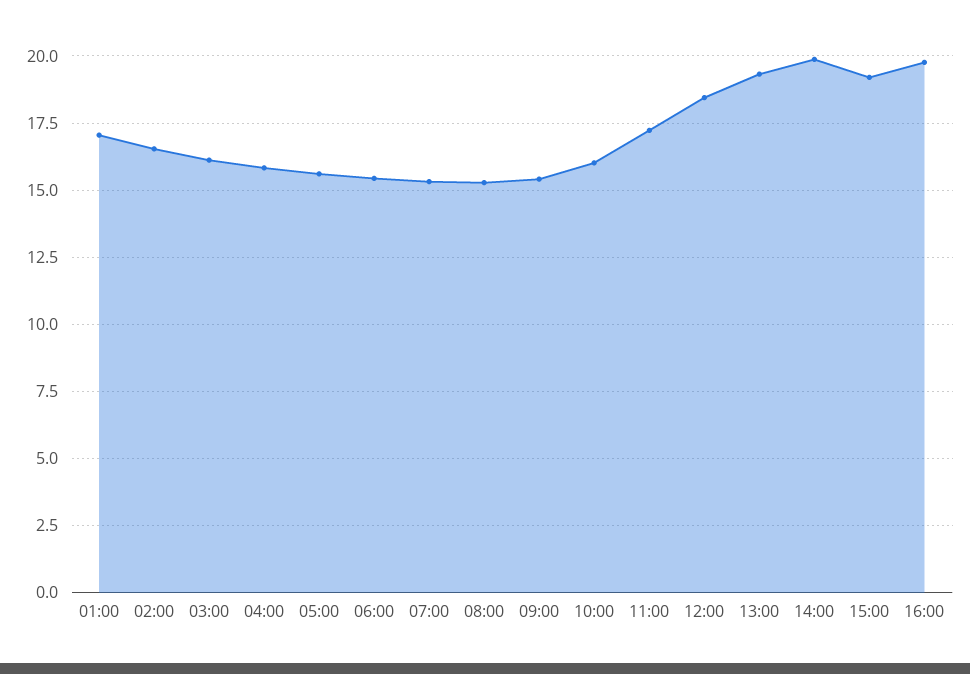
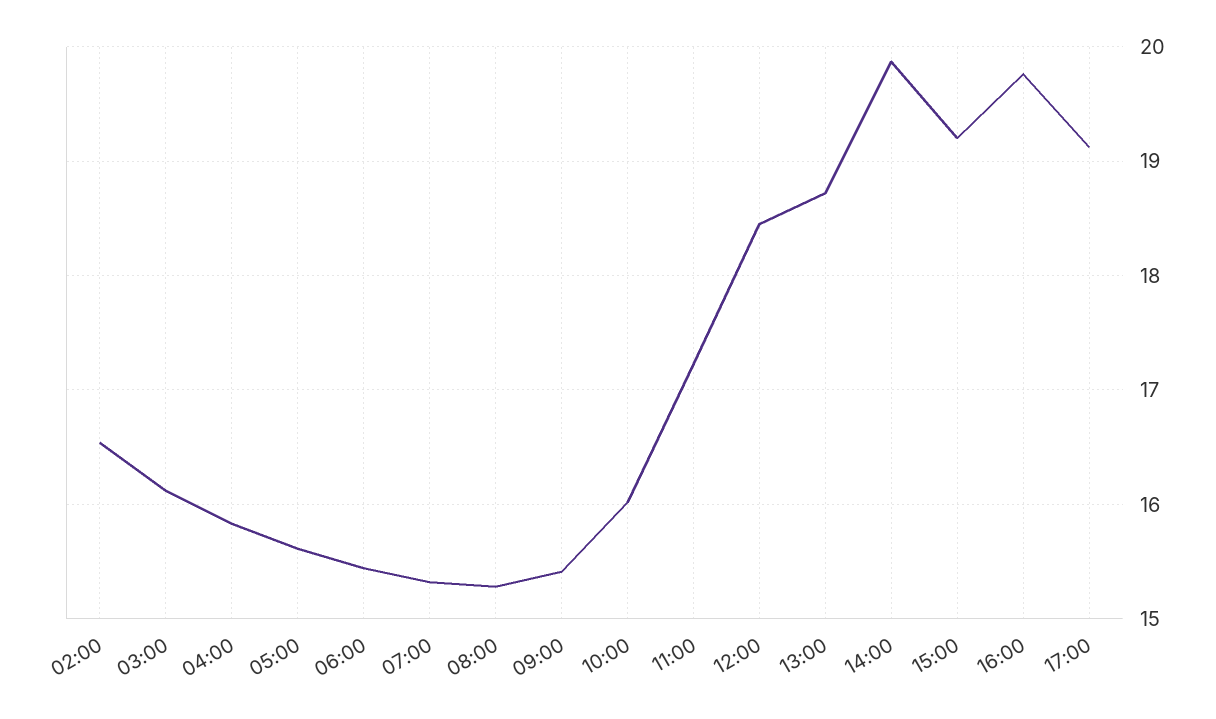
01:00: 17 -> none
13:00: 19.25 -> 18.7
17:00: none -> 19.1

